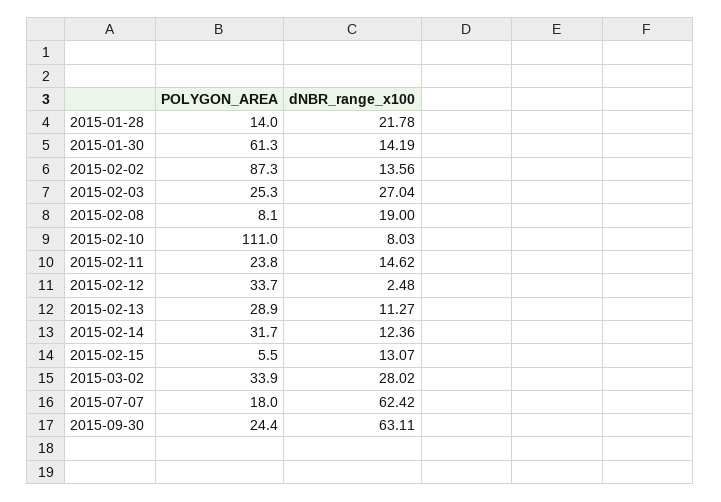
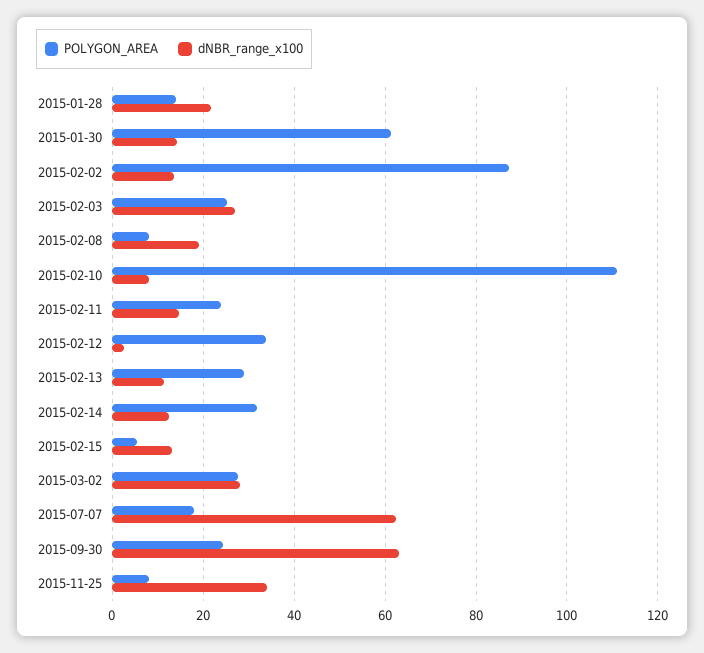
POLYGON_AREA, 2015-03-02: 33.9 -> 28
POLYGON_AREA, 2015-11-25: none -> 8
dNBR_range_x100, 2015-11-25: none -> 34

